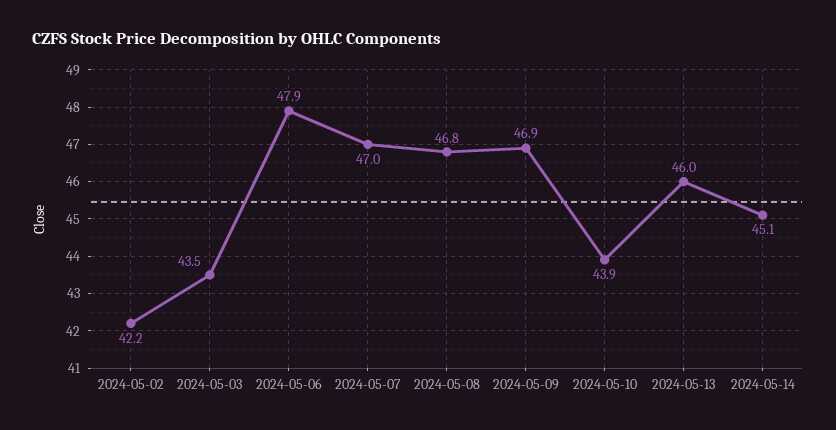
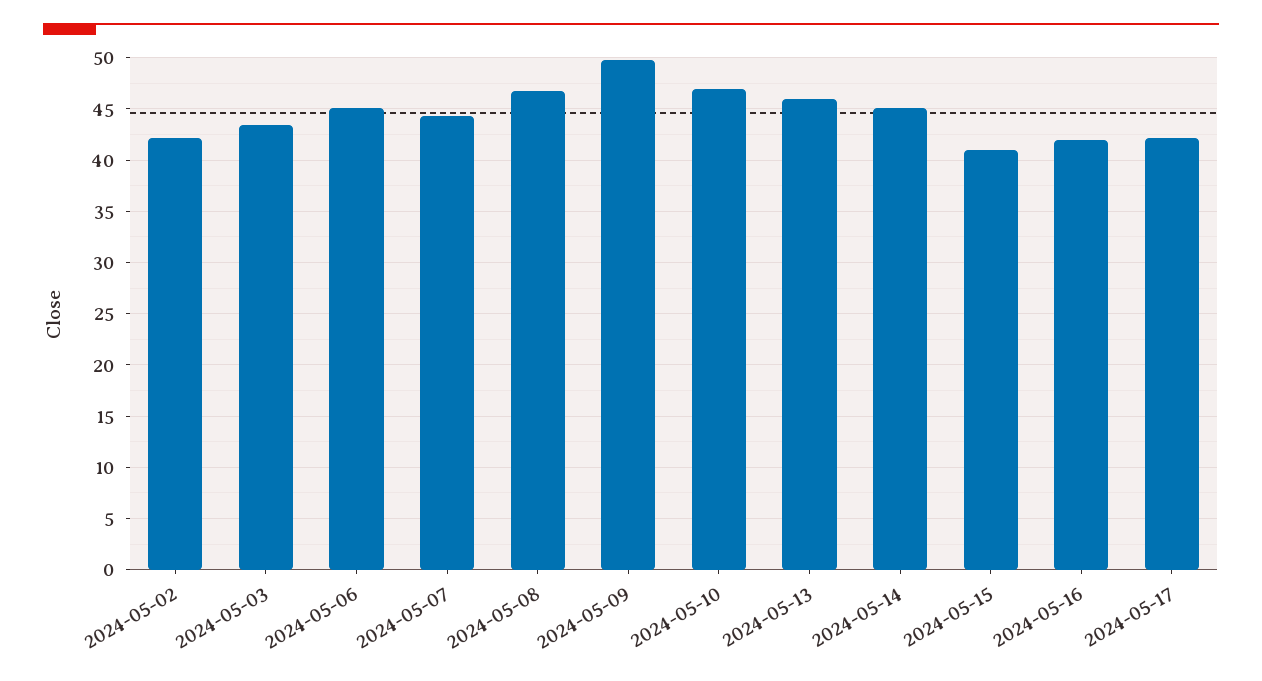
2024-05-06: 47.9 -> 45
2024-05-07: 47 -> 44
2024-05-09: 46.9 -> 50
2024-05-10: 43.9 -> 47
2024-05-15: none -> 41
2024-05-16: none -> 42
2024-05-17: none -> 42

